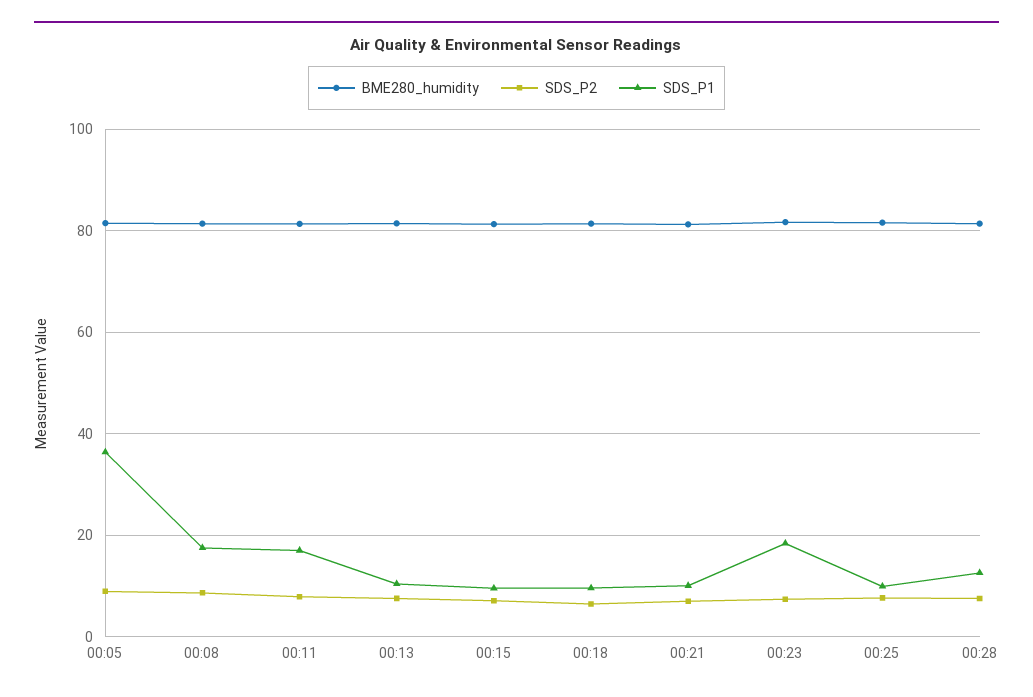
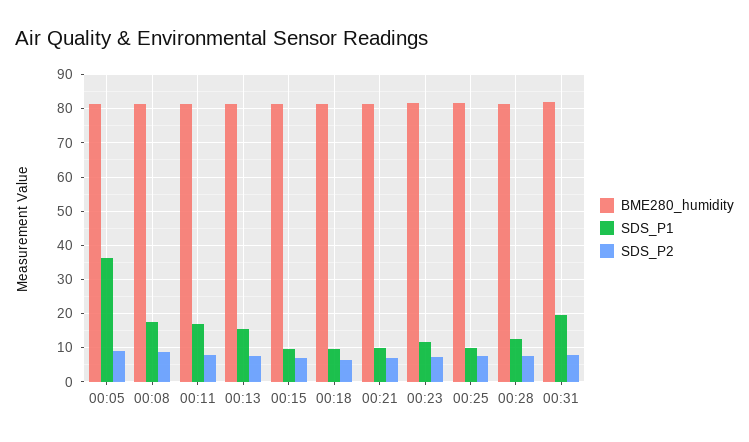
SDS_P1, 00:13: 10 -> 16
SDS_P1, 00:23: 18 -> 12
BME280_humidity, 00:31: none -> 82
SDS_P1, 00:31: none -> 20
SDS_P2, 00:31: none -> 8

